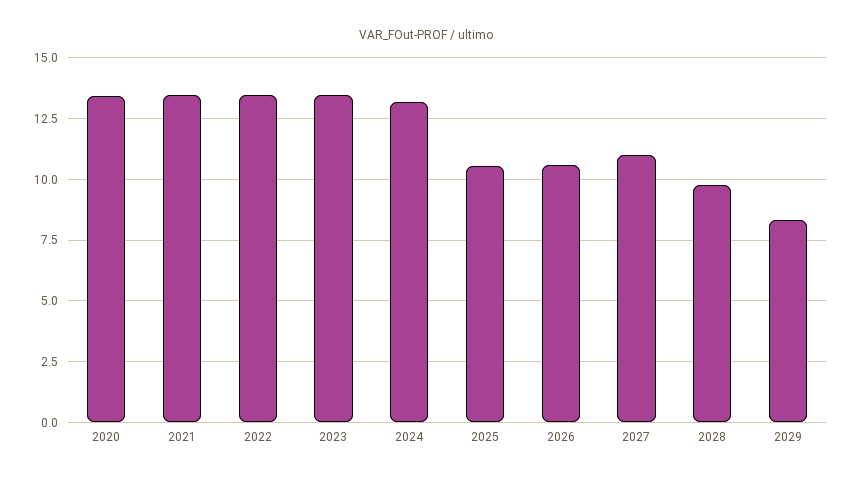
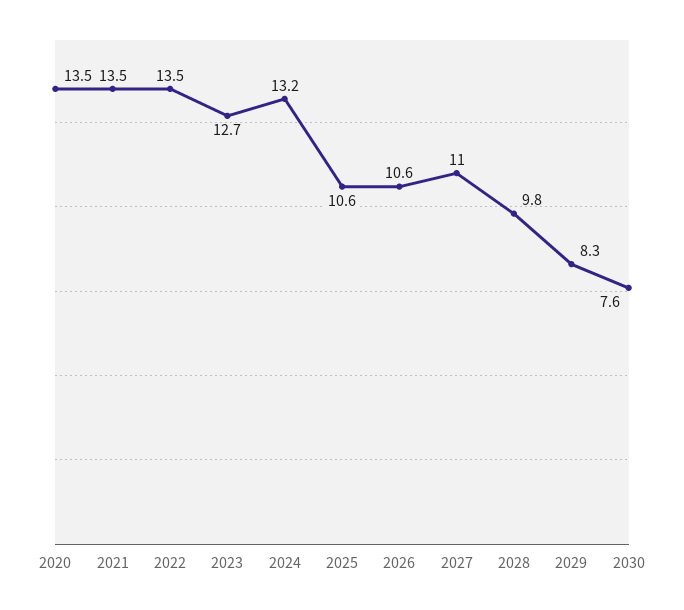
2023: 13.5 -> 12.7
2030: none -> 7.6

